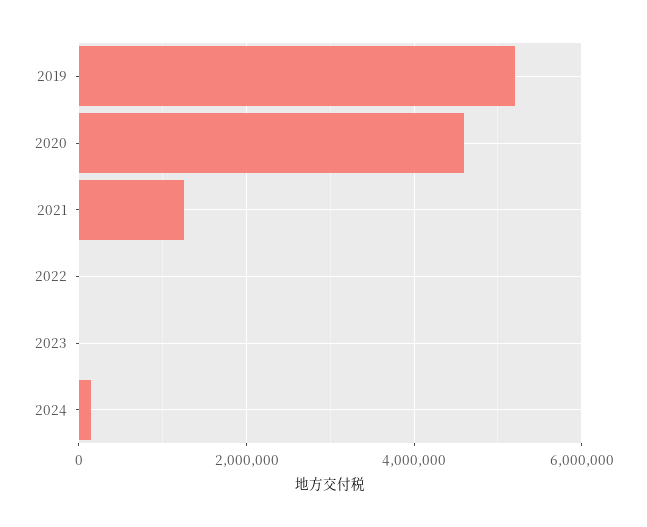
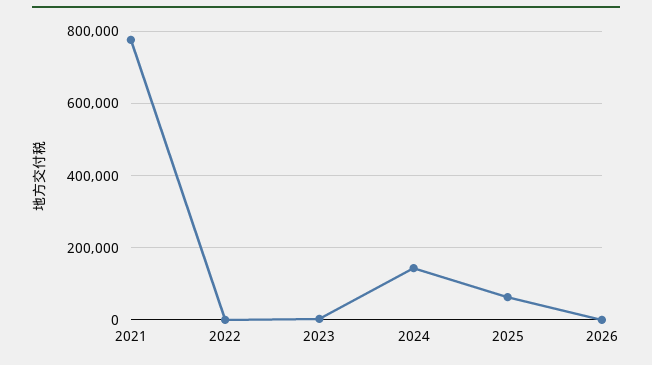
2019: 5200000 -> none
2020: 4600000 -> none
2021: 1200000 -> 780000
2025: none -> 60000
2026: none -> 0

